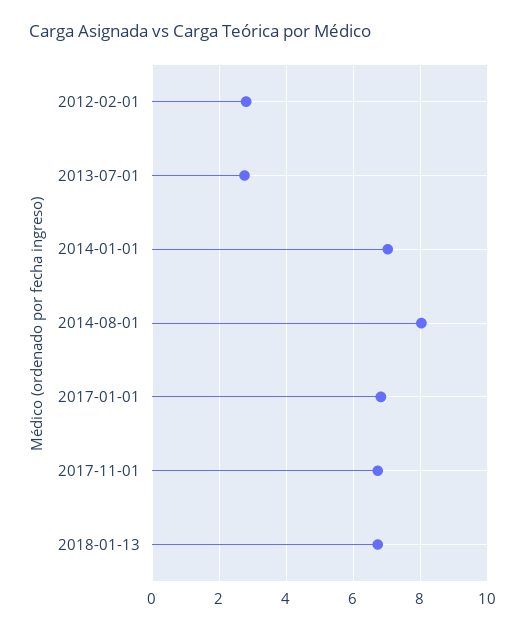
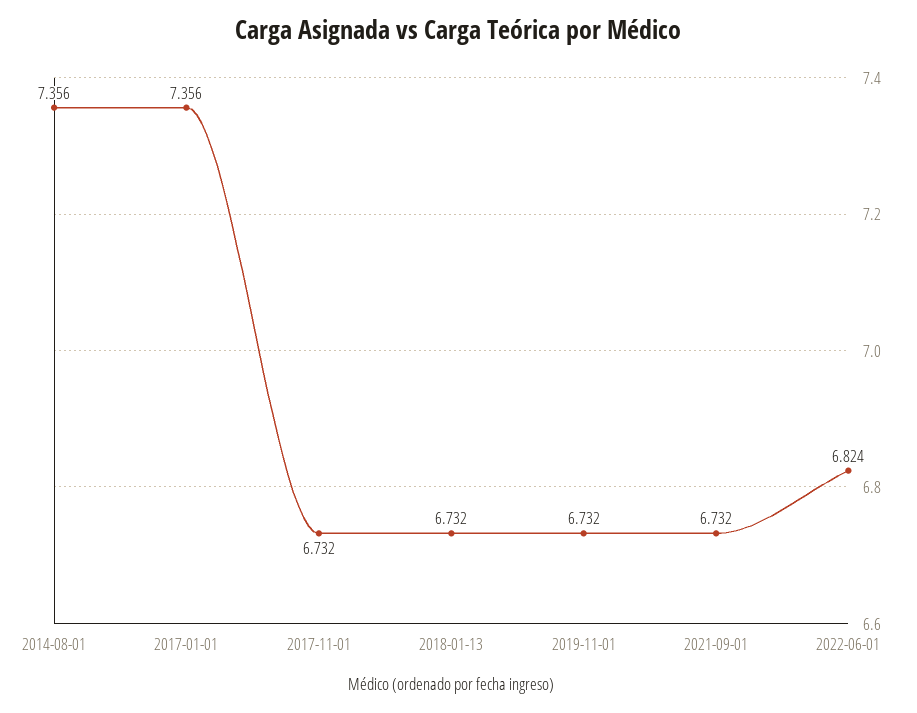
2012-02-01: 2.8 -> none
2013-07-01: 2.8 -> none
2014-01-01: 7 -> none
2014-08-01: 8 -> 7.356
2017-01-01: 6.8 -> 7.356
2019-11-01: none -> 6.732
2021-09-01: none -> 6.732
2022-06-01: none -> 6.824

